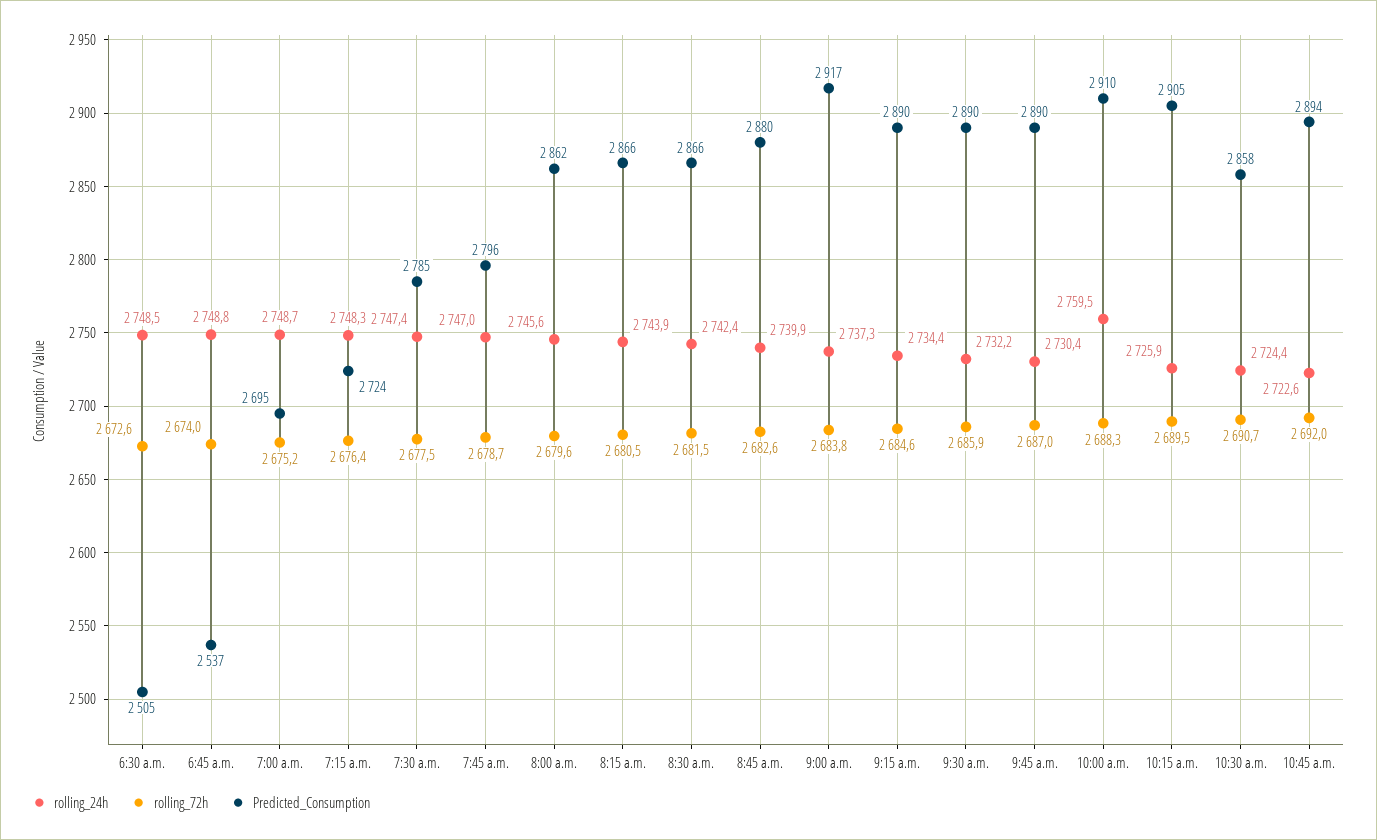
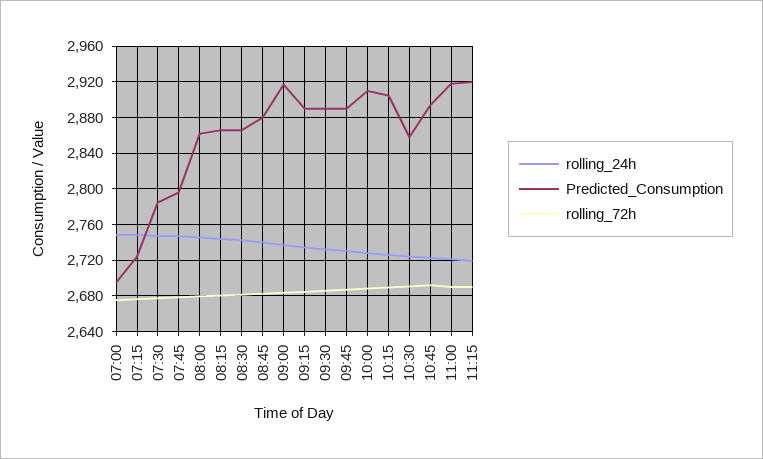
rolling_24h, 6:30 a.m.: 2748.5 -> none
rolling_72h, 6:30 a.m.: 2672.6 -> none
Predicted_Consumption, 6:30 a.m.: 2505 -> none
rolling_24h, 6:45 a.m.: 2748.8 -> none
rolling_72h, 6:45 a.m.: 2674 -> none
Predicted_Consumption, 6:45 a.m.: 2537 -> none
rolling_24h, 10:00 a.m.: 2759.5 -> 2730
rolling_24h, 11:00: none -> 2720
Predicted_Consumption, 11:00: none -> 2920
rolling_72h, 11:00: none -> 2690
rolling_24h, 11:15: none -> 2720
Predicted_Consumption, 11:15: none -> 2920
rolling_72h, 11:15: none -> 2690

